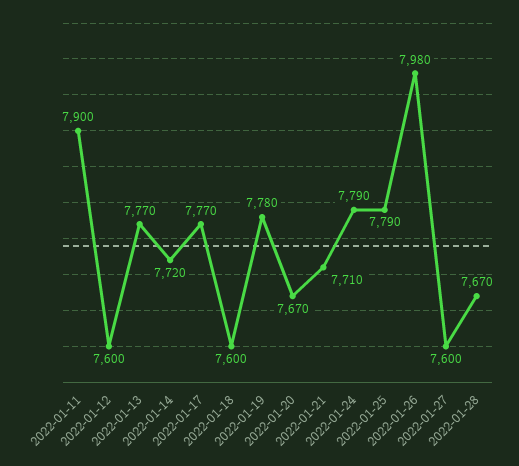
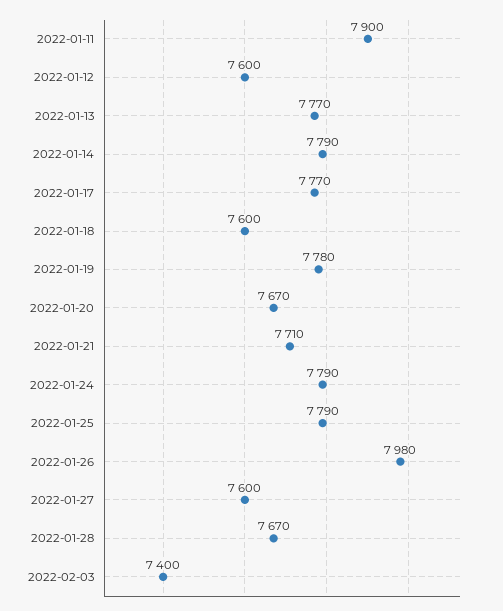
2022-01-14: 7720 -> 7790
2022-02-03: none -> 7400

